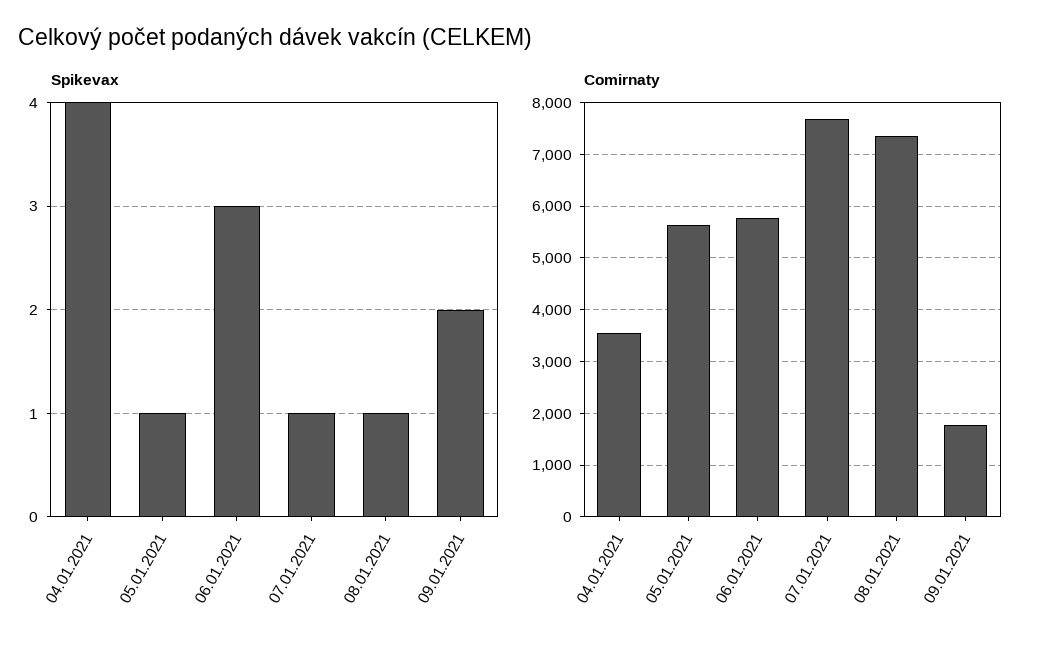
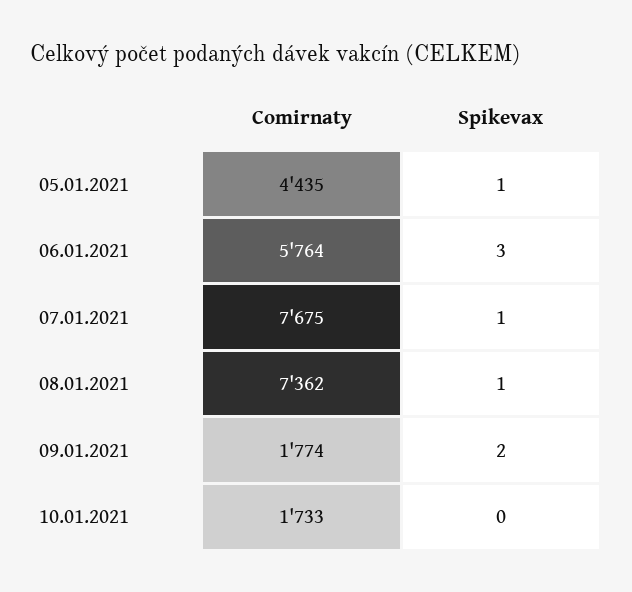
Spikevax, 04.01.2021: 4 -> none
Comirnaty, 04.01.2021: 3600 -> none
Comirnaty, 05.01.2021: 5600 -> 4435
Comirnaty, 10.01.2021: none -> 1733
Spikevax, 10.01.2021: none -> 0

